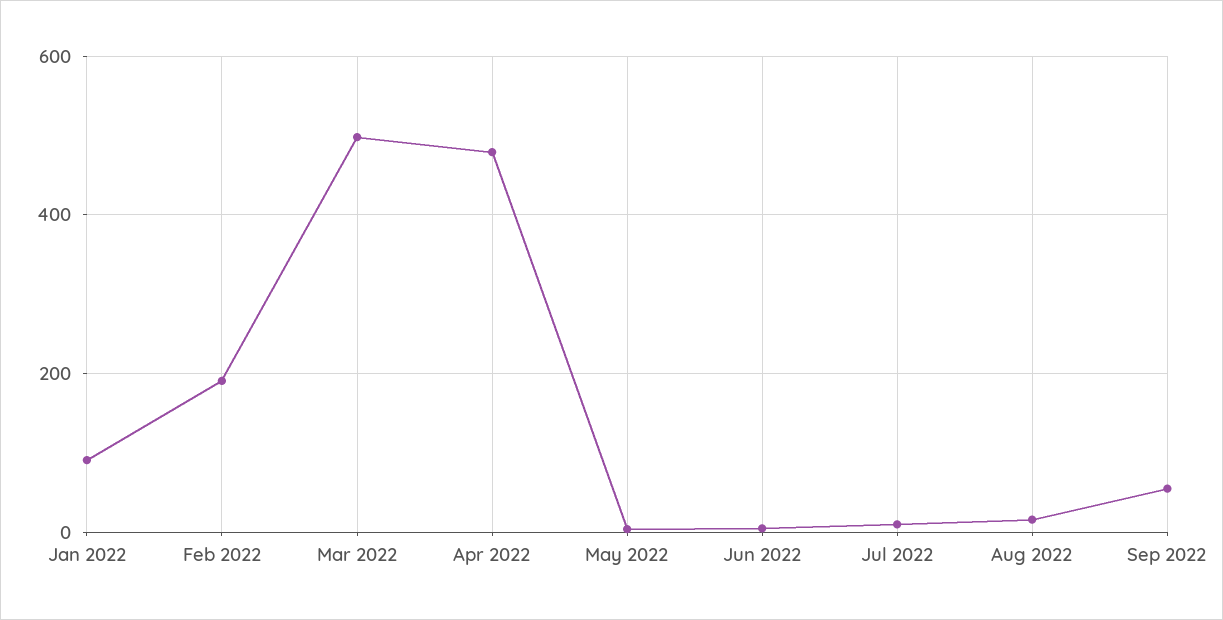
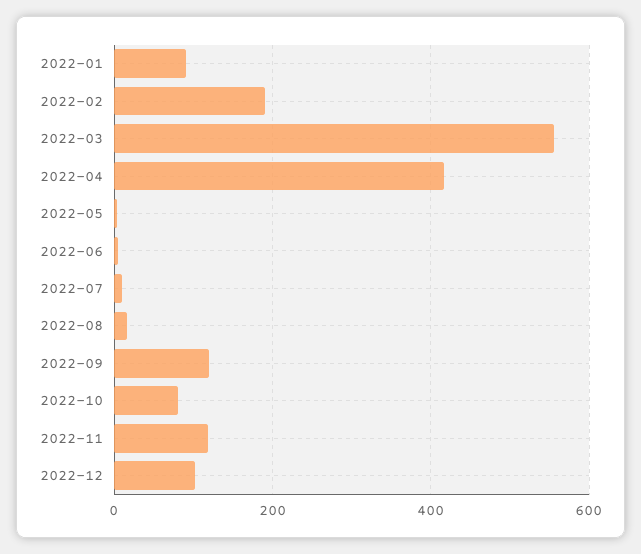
Mar 2022: 500 -> 560
Apr 2022: 480 -> 420
Sep 2022: 60 -> 120
2022-10: none -> 80
2022-11: none -> 120
2022-12: none -> 100

